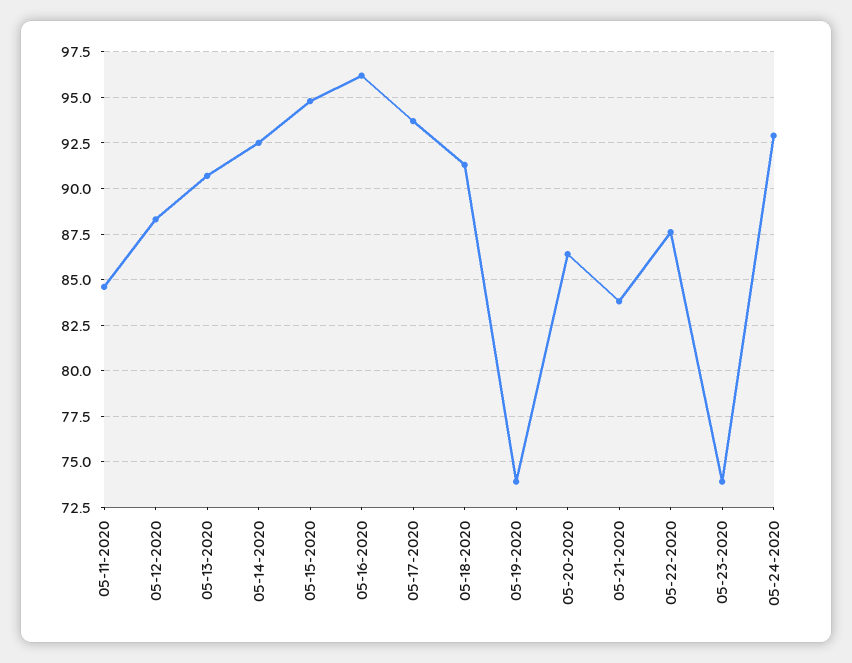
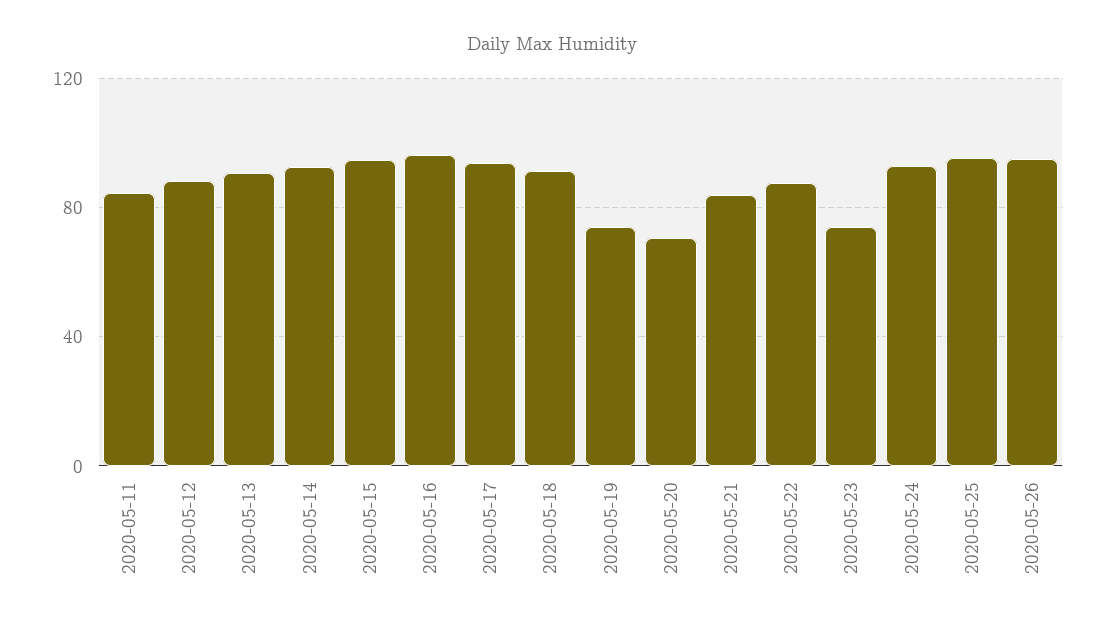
05-20-2020: 86.5 -> 70
2020-05-25: none -> 95
2020-05-26: none -> 95

